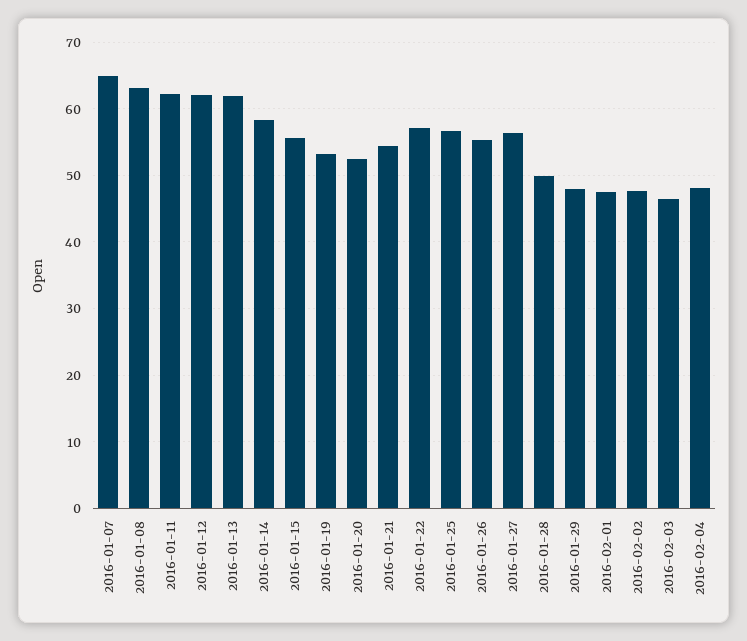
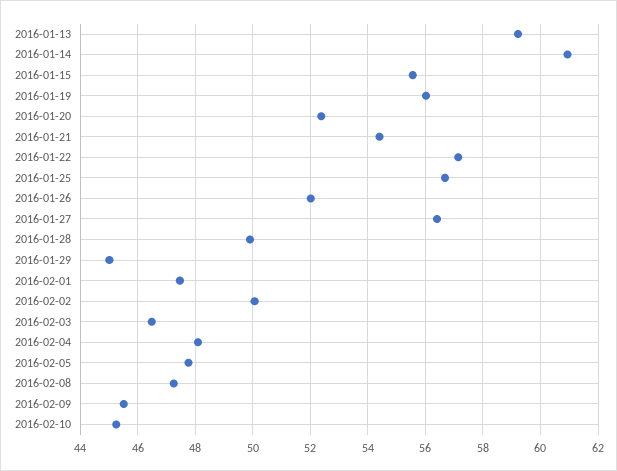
2016-01-07: 65 -> none
2016-01-08: 63 -> none
2016-01-11: 62 -> none
2016-01-12: 62 -> none
2016-01-13: 62 -> 59.25
2016-01-14: 58 -> 61
2016-01-19: 53 -> 56
2016-01-26: 55 -> 52
2016-01-29: 48 -> 45
2016-02-02: 48 -> 50
2016-02-05: none -> 47.75
2016-02-08: none -> 47.25
2016-02-09: none -> 45.5
2016-02-10: none -> 45.25

